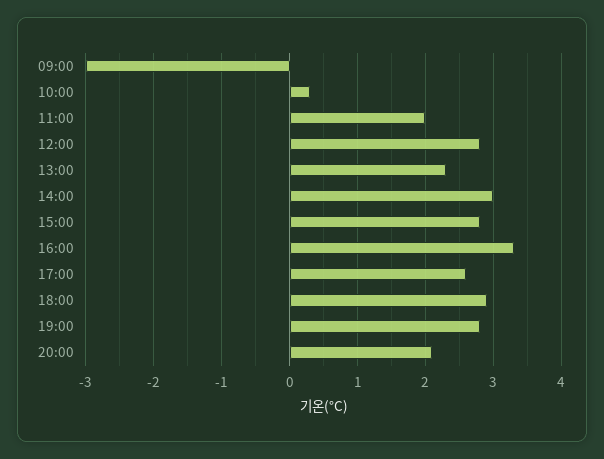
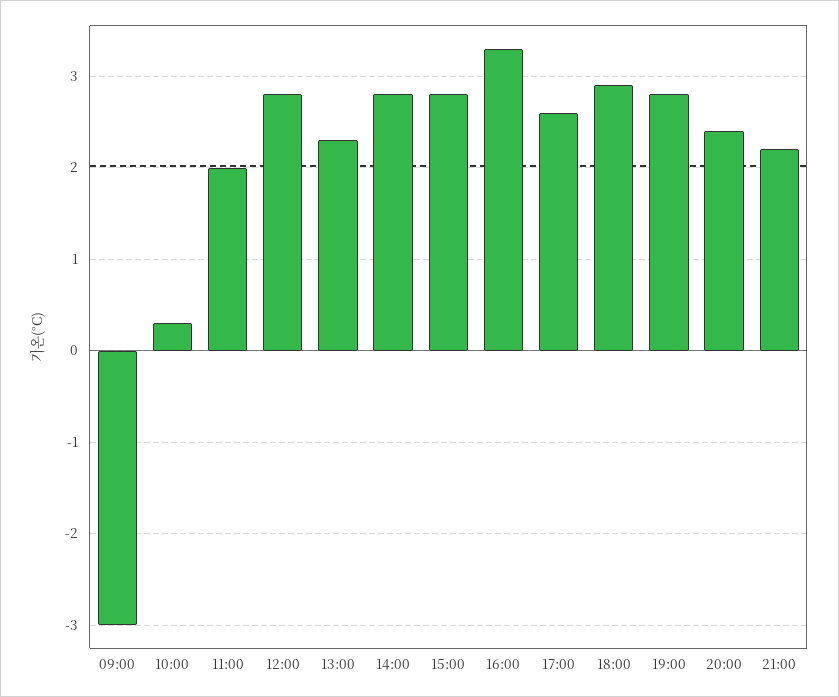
14:00: 3 -> 2.8
20:00: 2.1 -> 2.4
21:00: none -> 2.2

